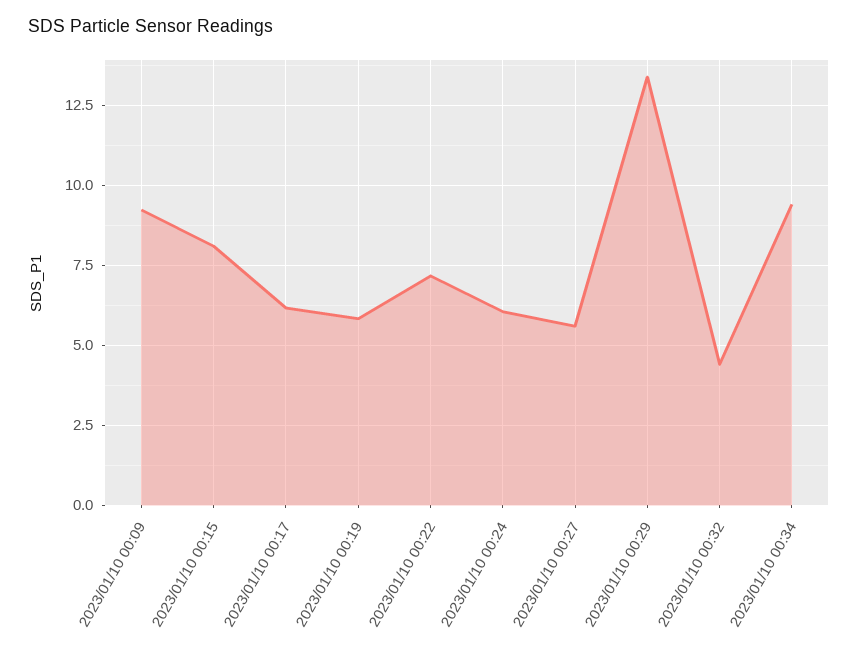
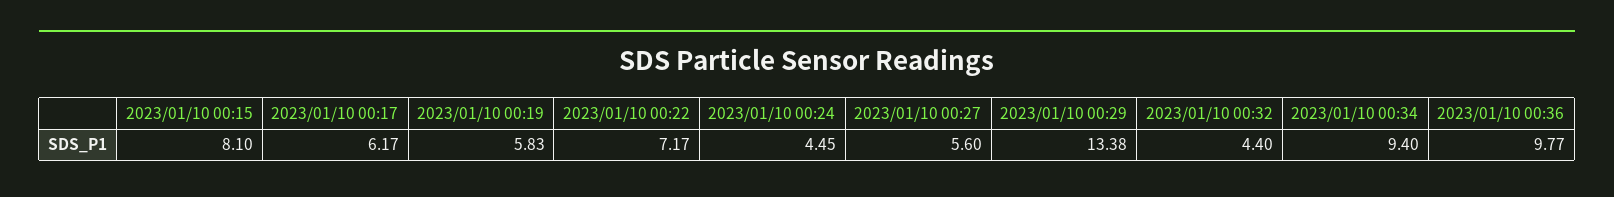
2023/01/10 00:09: 9.25 -> none
2023/01/10 00:24: 6 -> 4.45
2023/01/10 00:36: none -> 9.77

